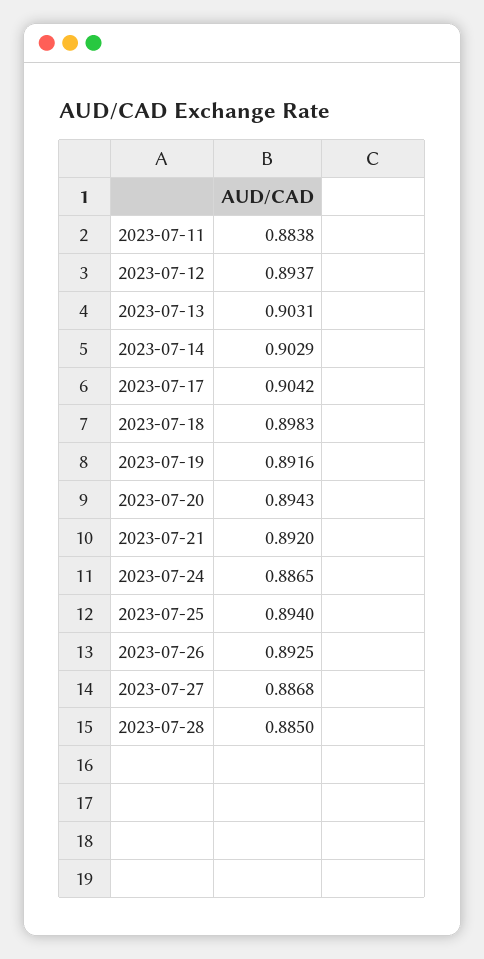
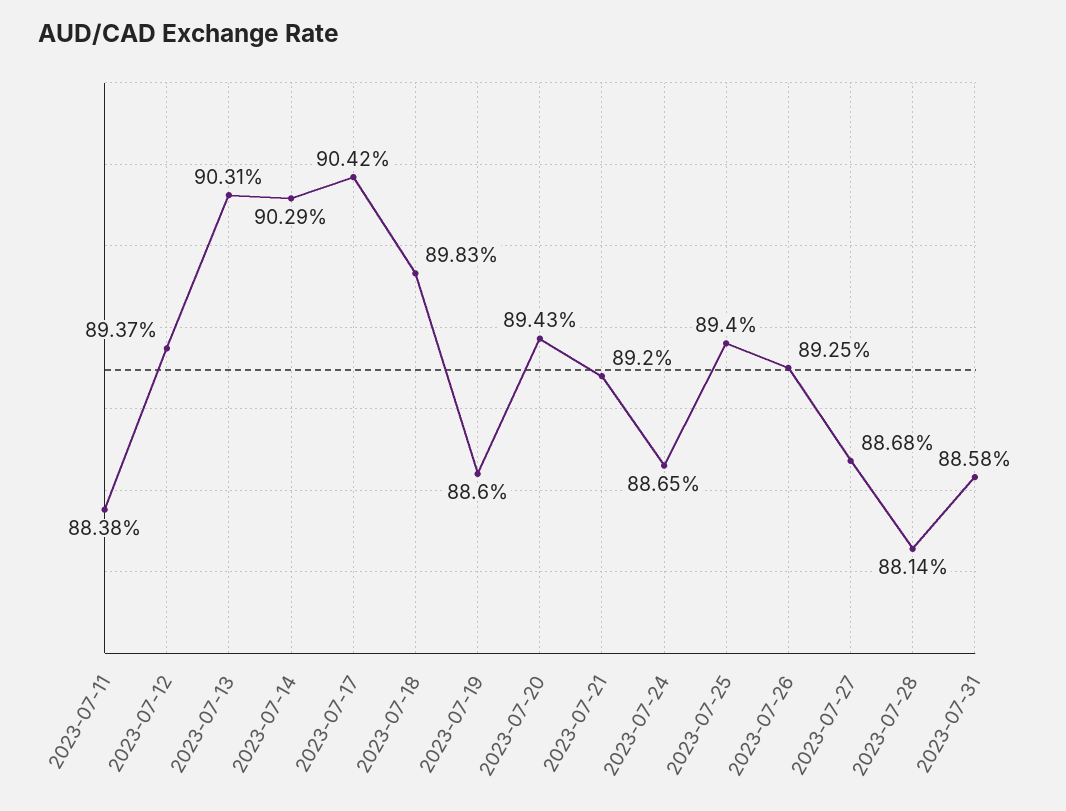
2023-07-19: 0.8916 -> 0.886
2023-07-28: 0.885 -> 0.8814
2023-07-31: none -> 0.8858

